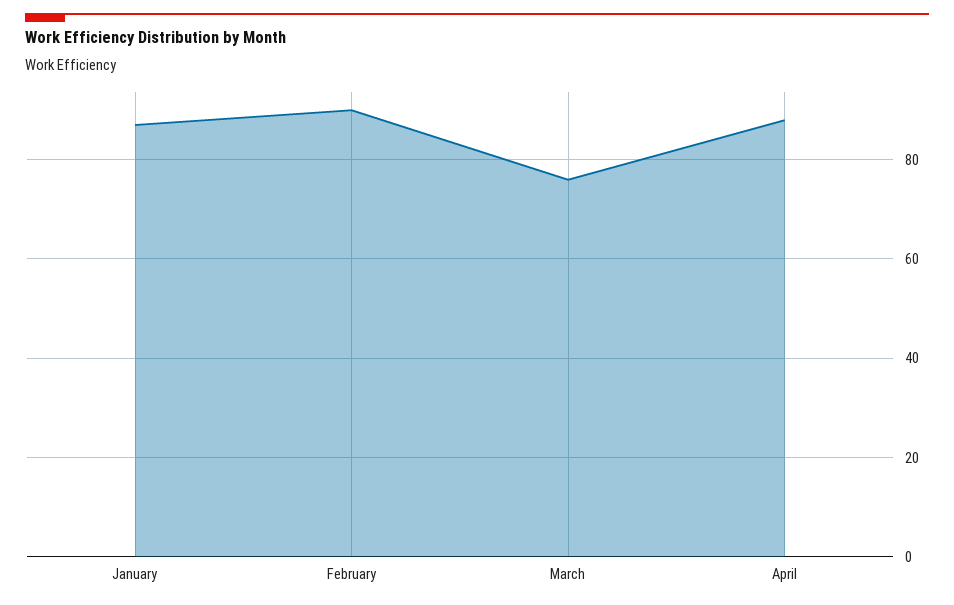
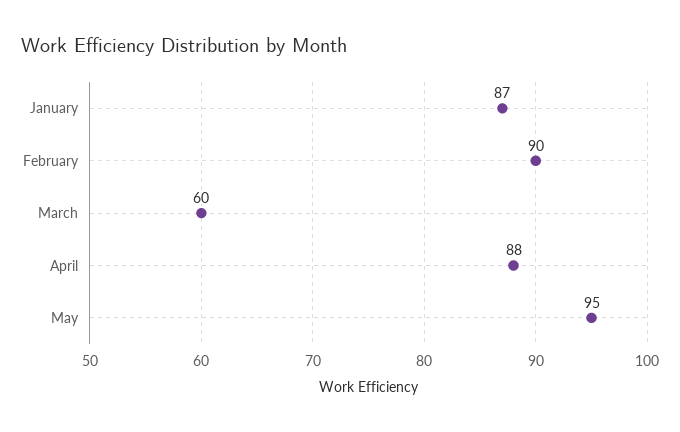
March: 75 -> 60
May: none -> 95

